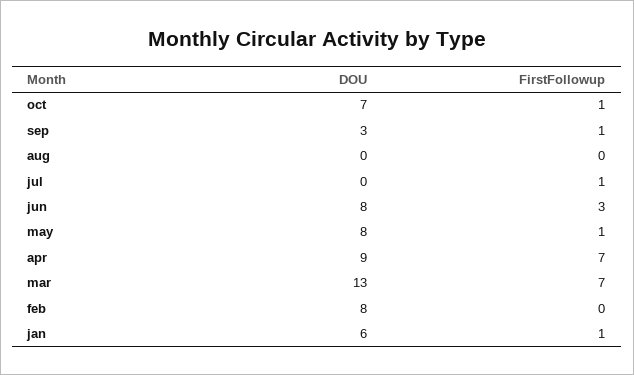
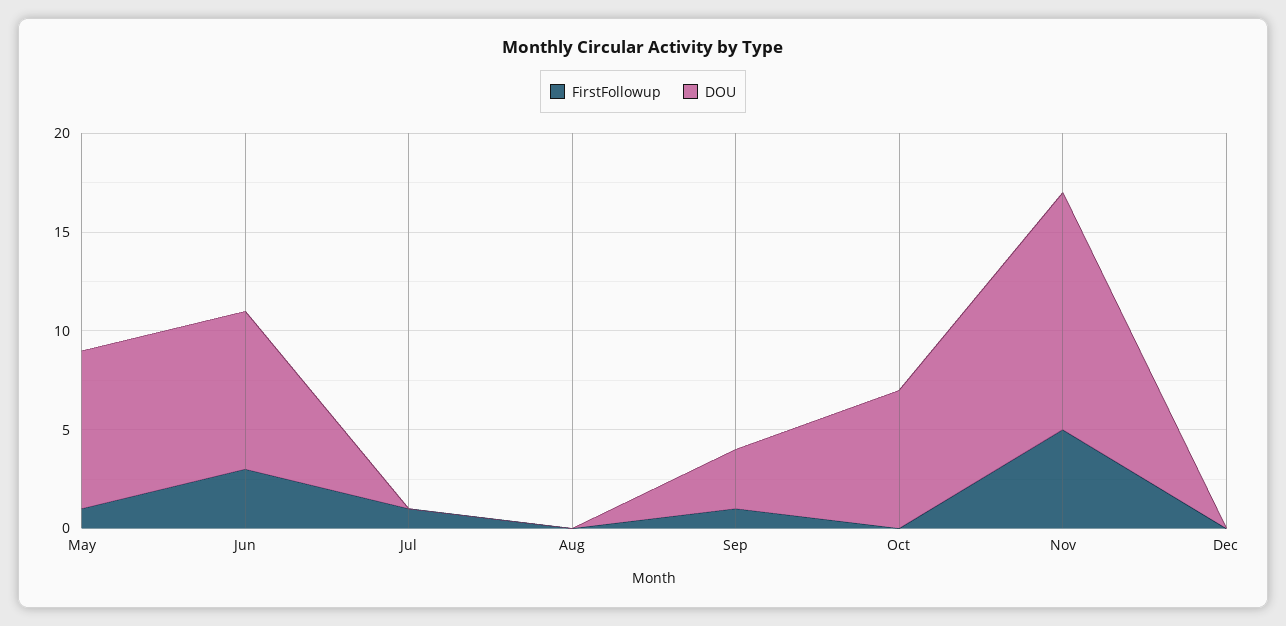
FirstFollowup, oct: 1 -> 0
DOU, apr: 9 -> none
FirstFollowup, apr: 7 -> none
DOU, mar: 13 -> none
FirstFollowup, mar: 7 -> none
DOU, feb: 8 -> none
FirstFollowup, feb: 0 -> none
DOU, jan: 6 -> none
FirstFollowup, jan: 1 -> none
FirstFollowup, Nov: none -> 5
DOU, Nov: none -> 12
FirstFollowup, Dec: none -> 0
DOU, Dec: none -> 0

